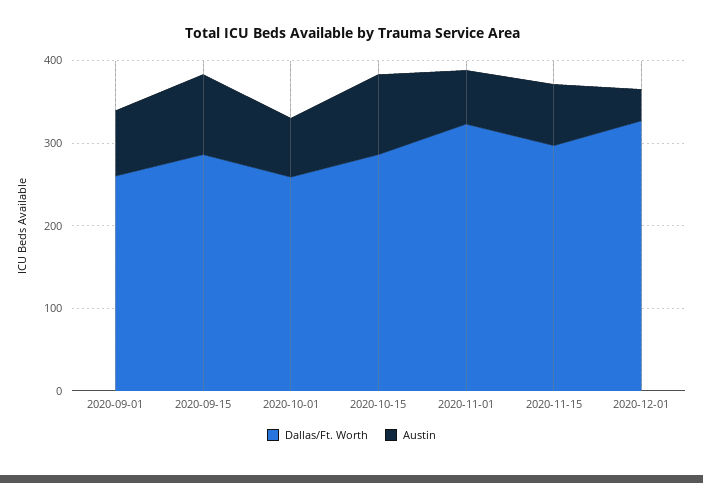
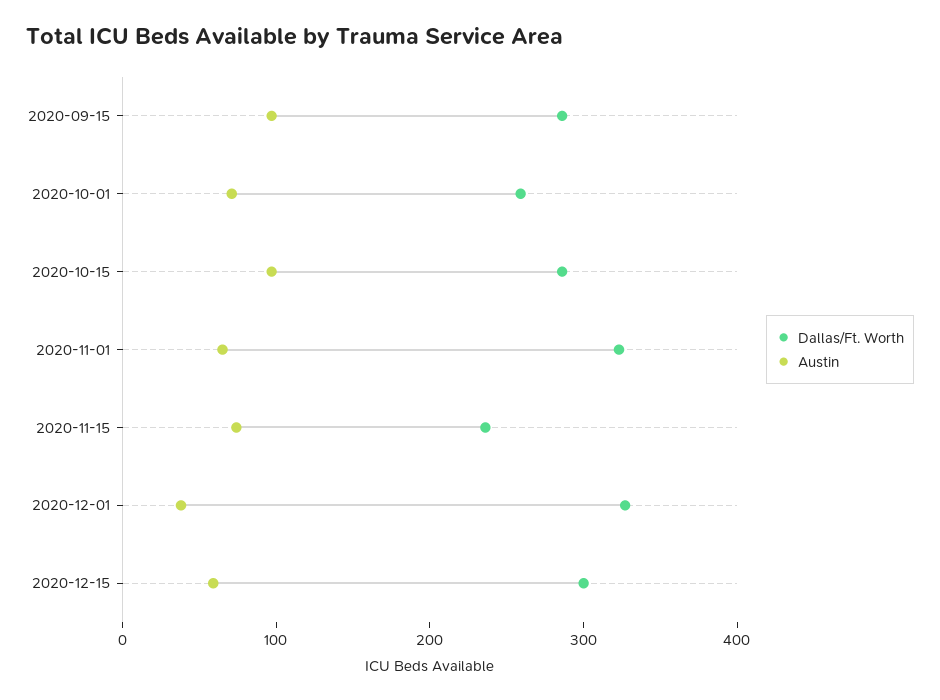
Dallas/Ft. Worth, 2020-09-01: 260 -> none
Austin, 2020-09-01: 80 -> none
Dallas/Ft. Worth, 2020-11-15: 300 -> 240
Dallas/Ft. Worth, 2020-12-15: none -> 300
Austin, 2020-12-15: none -> 60

